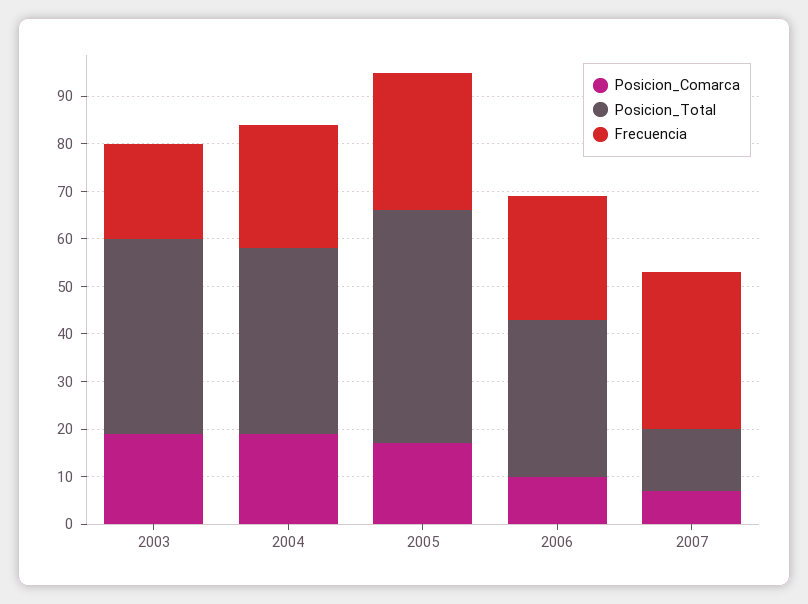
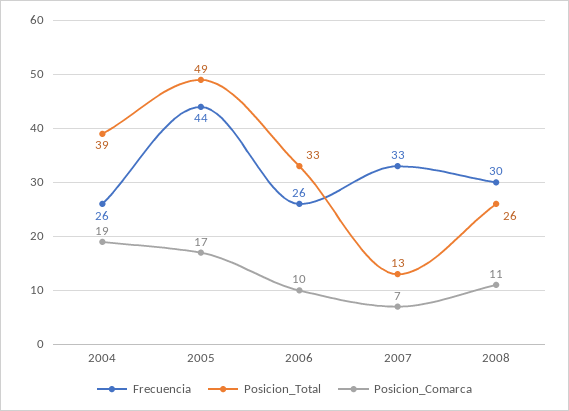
Posicion_Comarca, 2003: 20 -> none
Posicion_Total, 2003: 40 -> none
Frecuencia, 2003: 20 -> none
Frecuencia, 2005: 30 -> 44
Frecuencia, 2008: none -> 30
Posicion_Total, 2008: none -> 26
Posicion_Comarca, 2008: none -> 11

